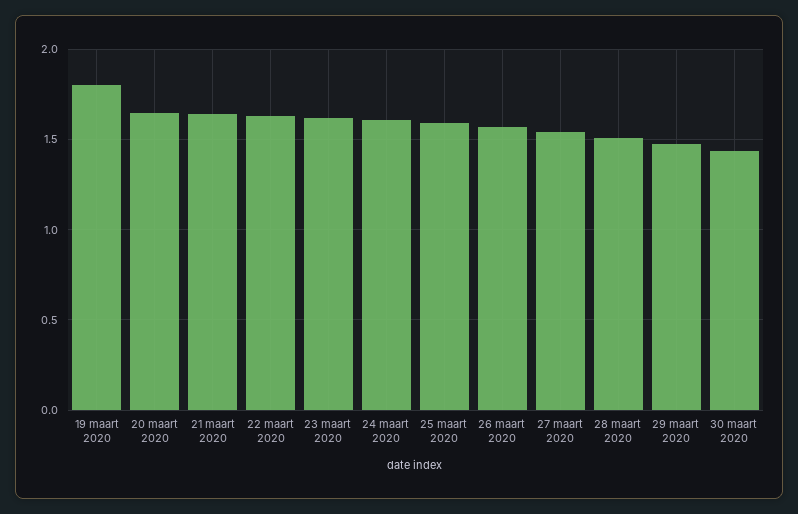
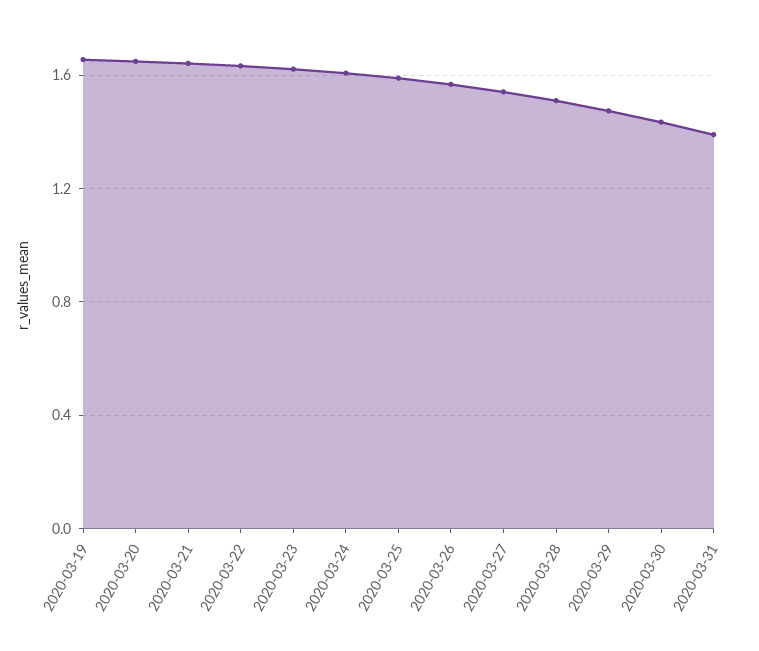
19 maart 2020: 1.8 -> 1.65
2020-03-31: none -> 1.4

